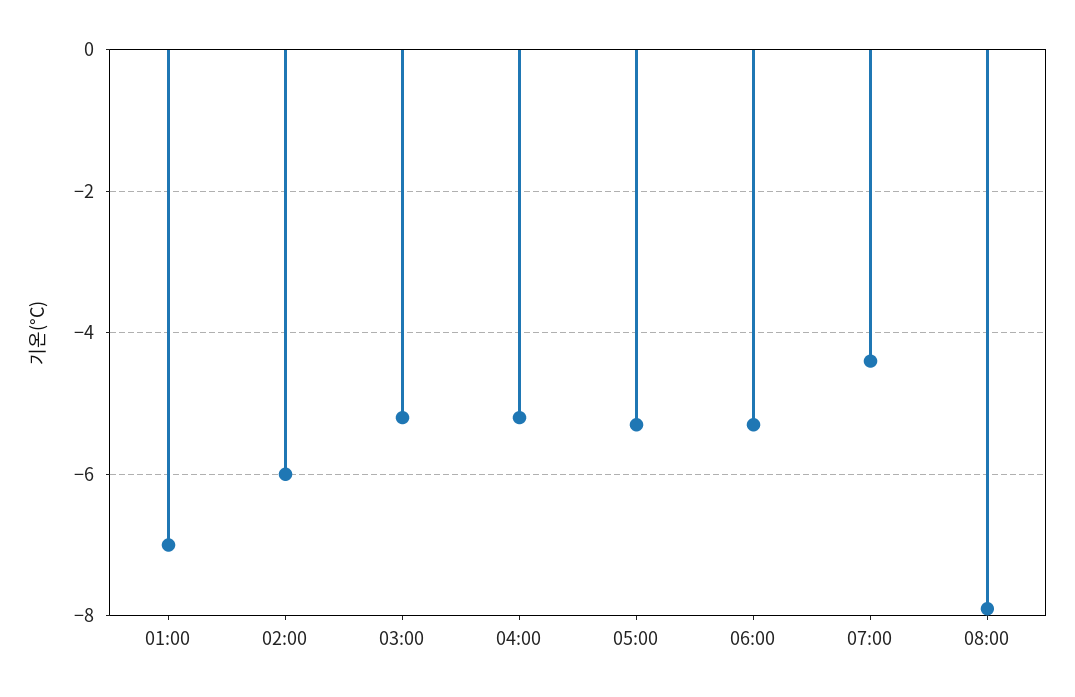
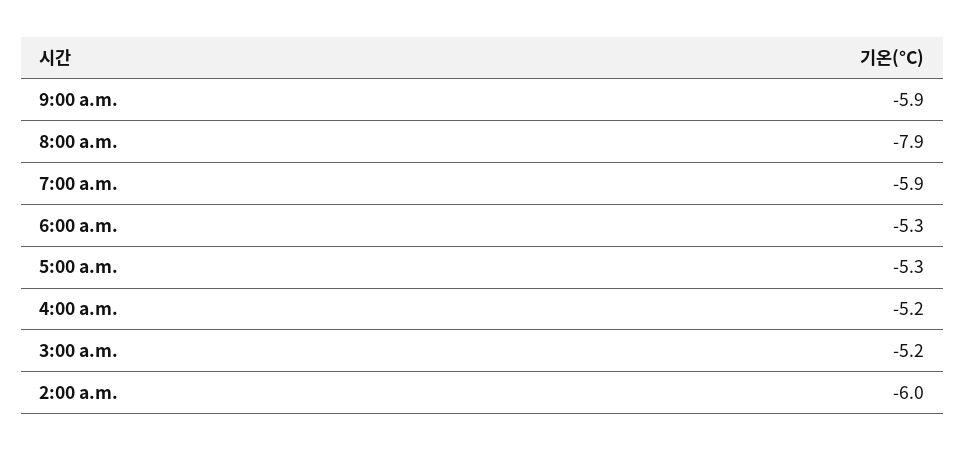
01:00: -7 -> none
07:00: -4.5 -> -5.9
9:00 a.m.: none -> -5.9

